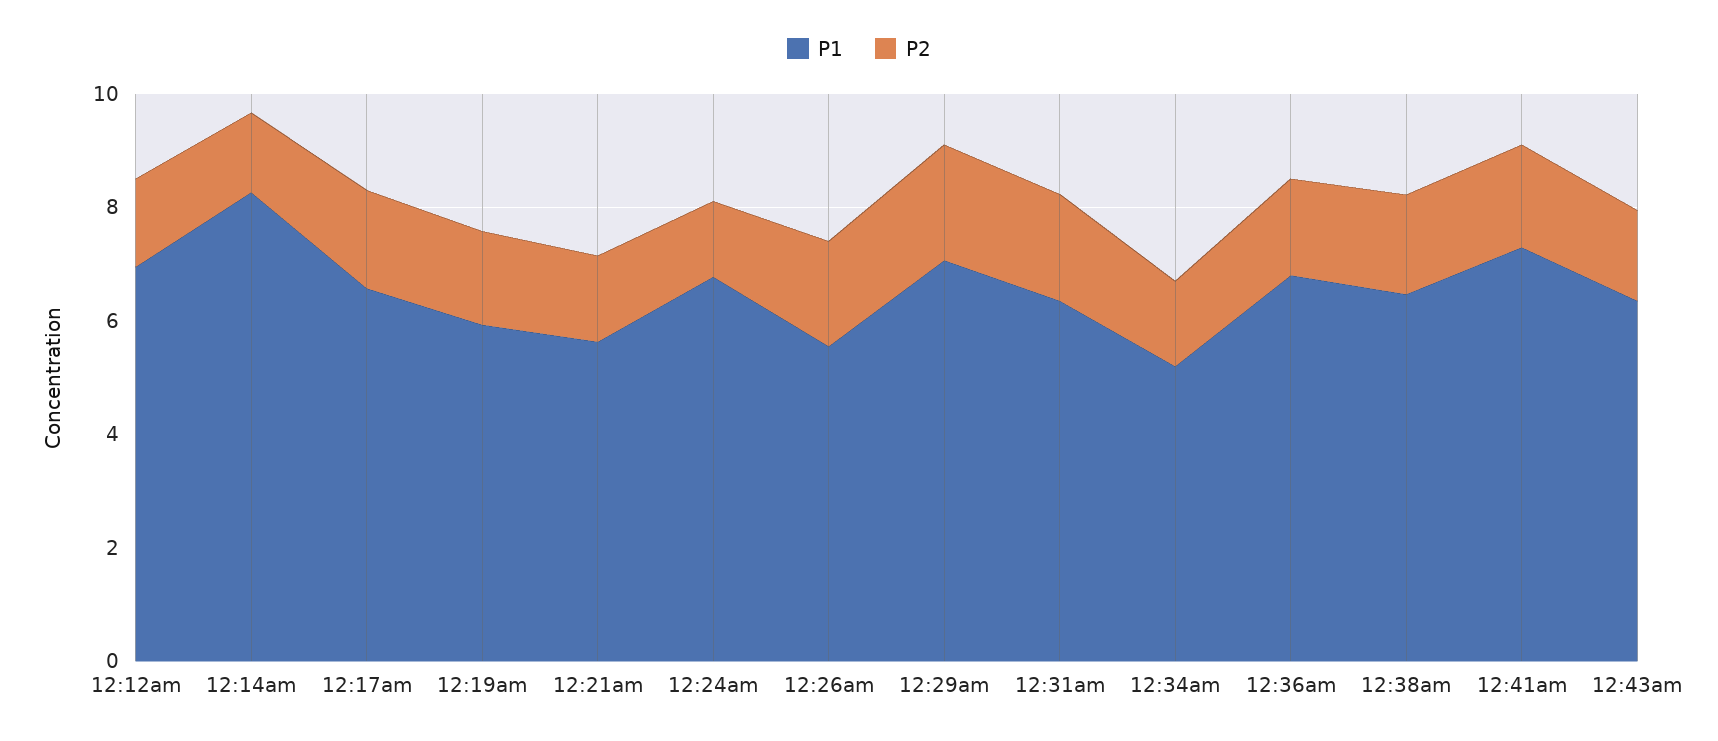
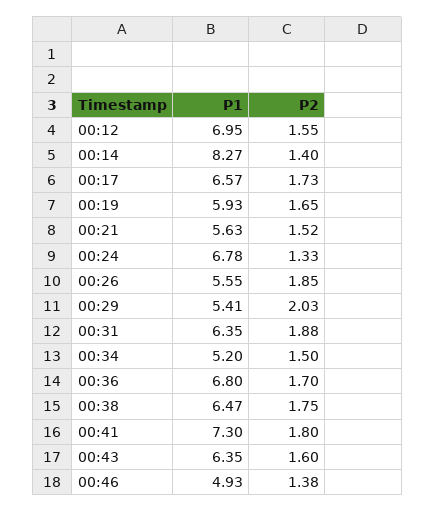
P1, 12:29am: 7 -> 5.41
P1, 00:46: none -> 4.93
P2, 00:46: none -> 1.38

